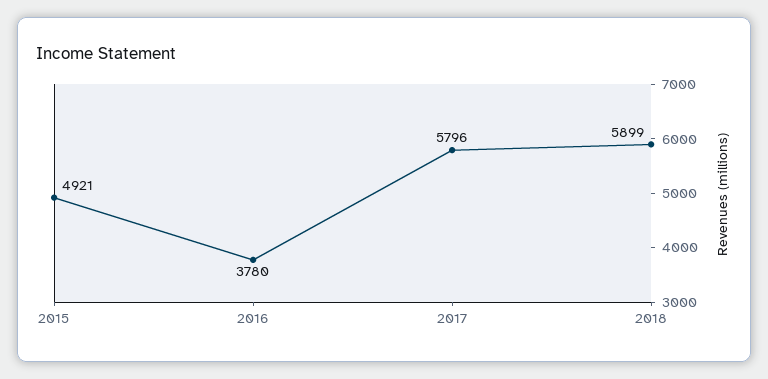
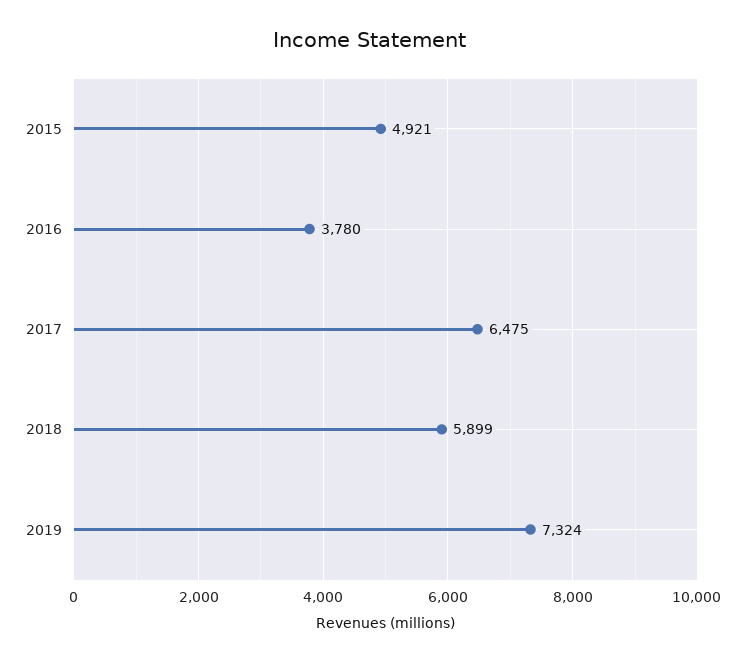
2017: 5796 -> 6475
2019: none -> 7324

